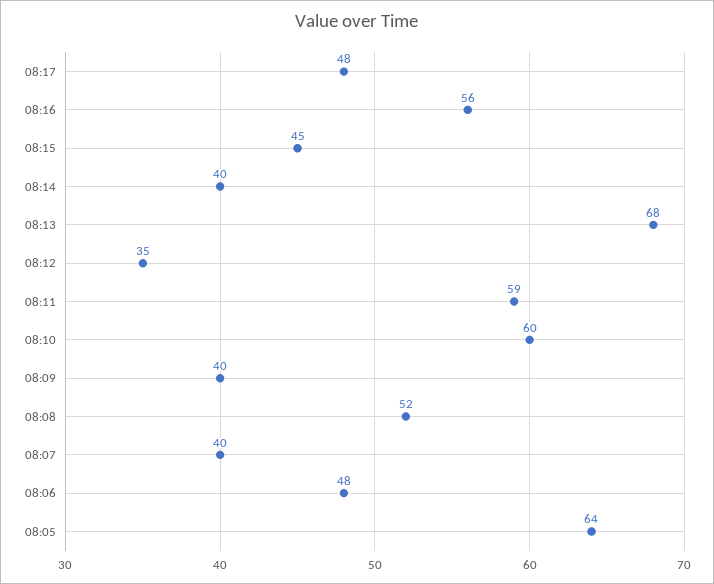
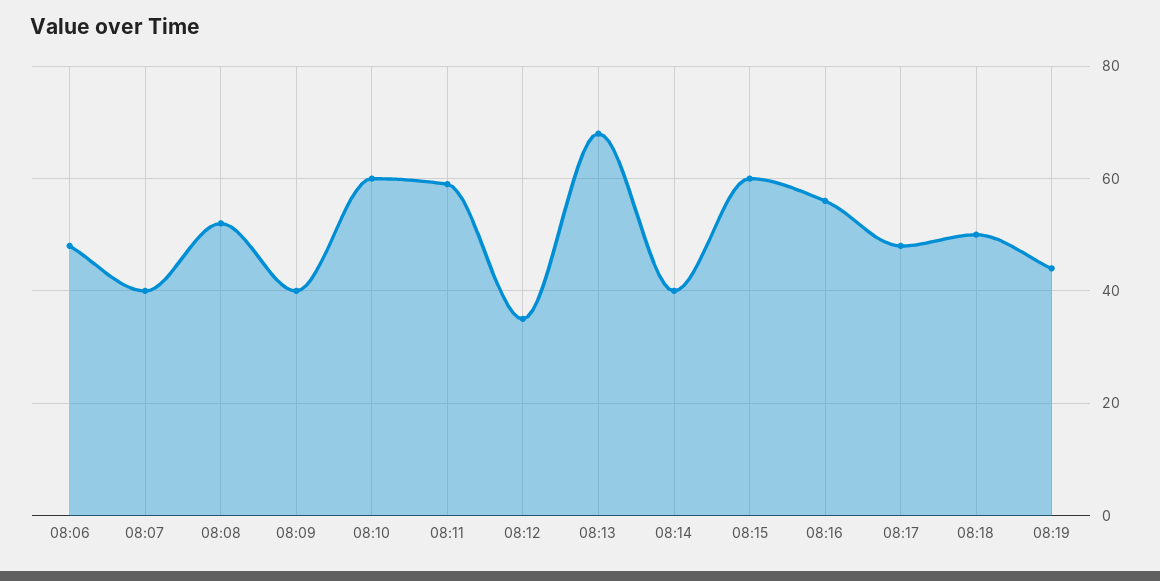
08:15: 45 -> 60
08:05: 64 -> none
08:18: none -> 50
08:19: none -> 45

